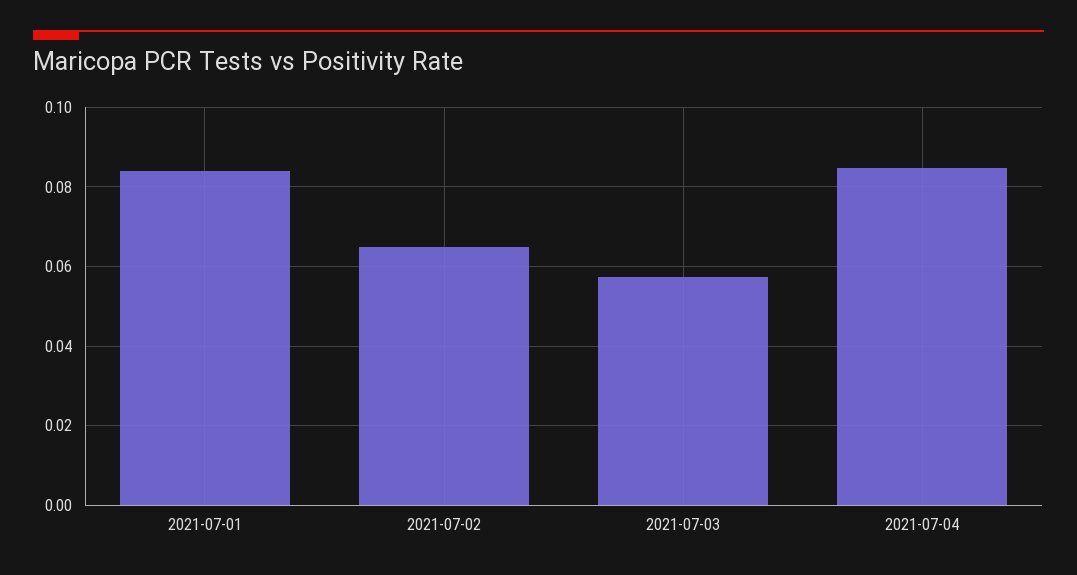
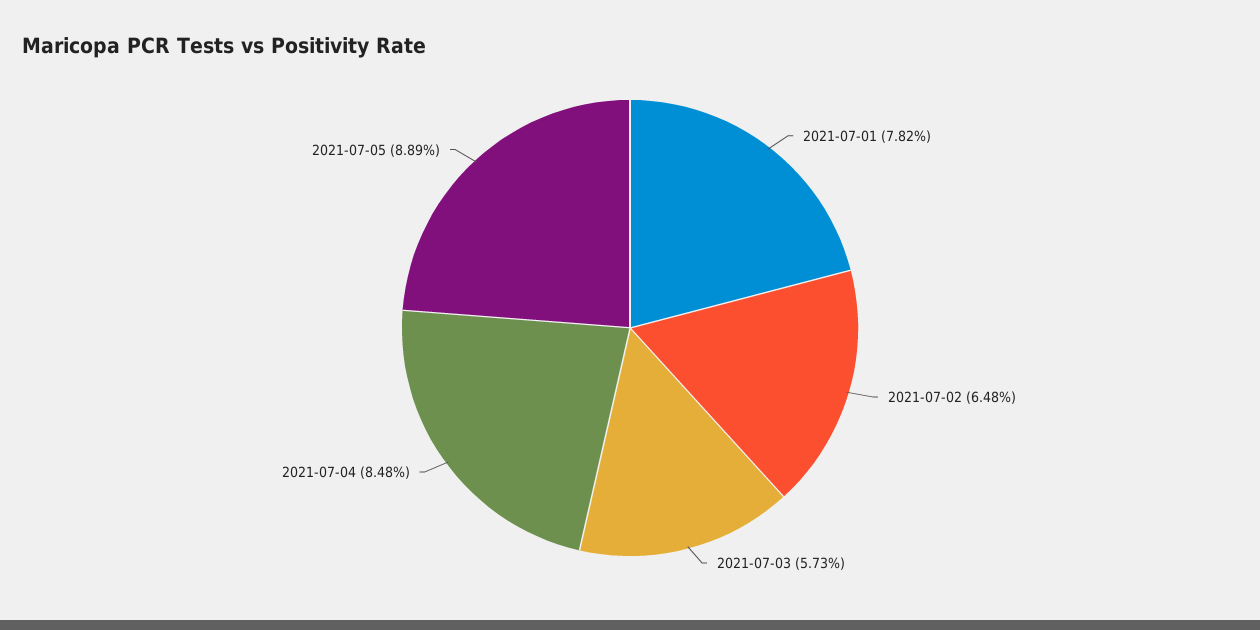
2021-07-01: 0.084 -> 0.0782
2021-07-05: none -> 0.0889

